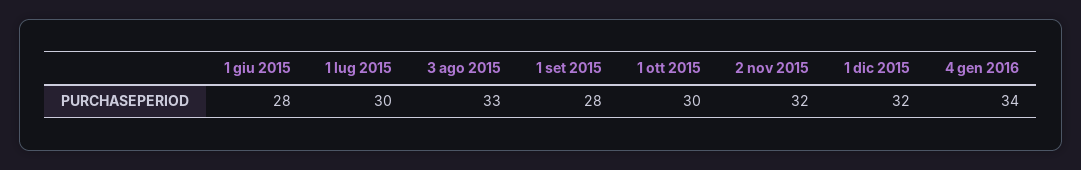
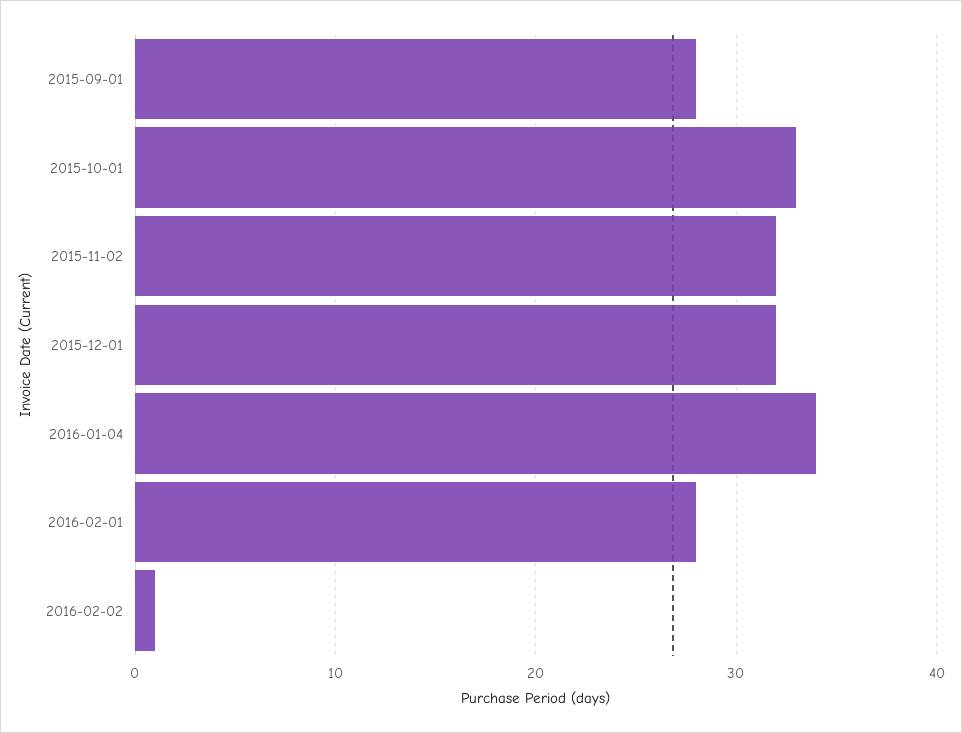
1 giu 2015: 28 -> none
1 lug 2015: 30 -> none
3 ago 2015: 33 -> none
1 ott 2015: 30 -> 33
2016-02-01: none -> 28
2016-02-02: none -> 1

